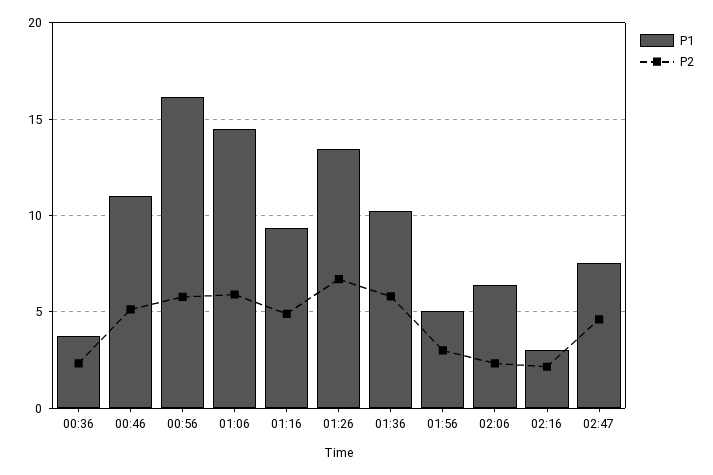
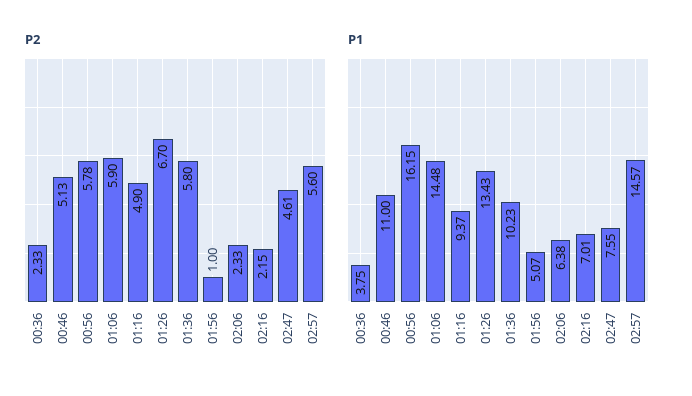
P2, 01:56: 3 -> 1
P1, 02:16: 3 -> 7.01
P2, 02:57: none -> 5.6
P1, 02:57: none -> 14.57

